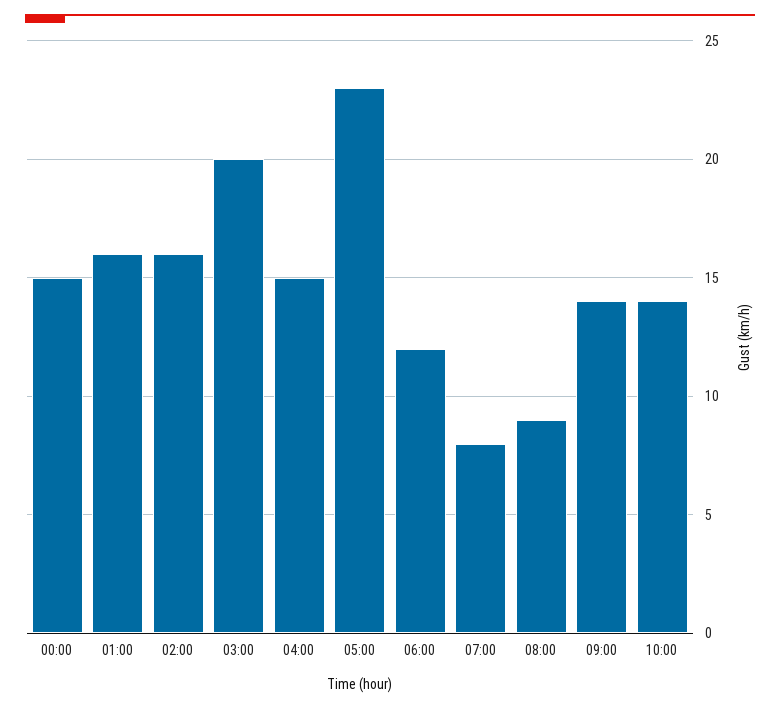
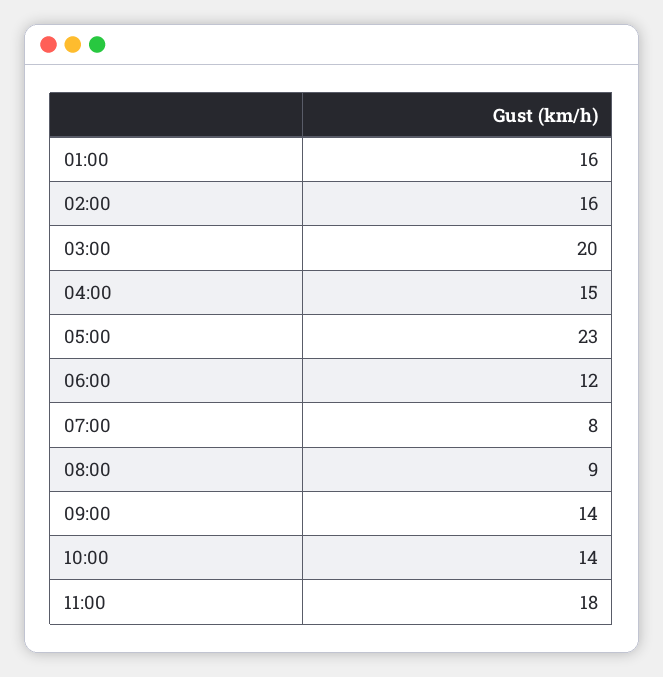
00:00: 15 -> none
11:00: none -> 18

